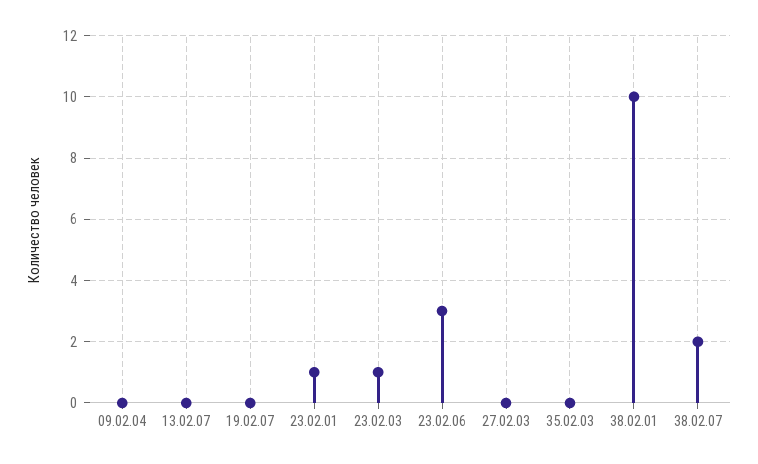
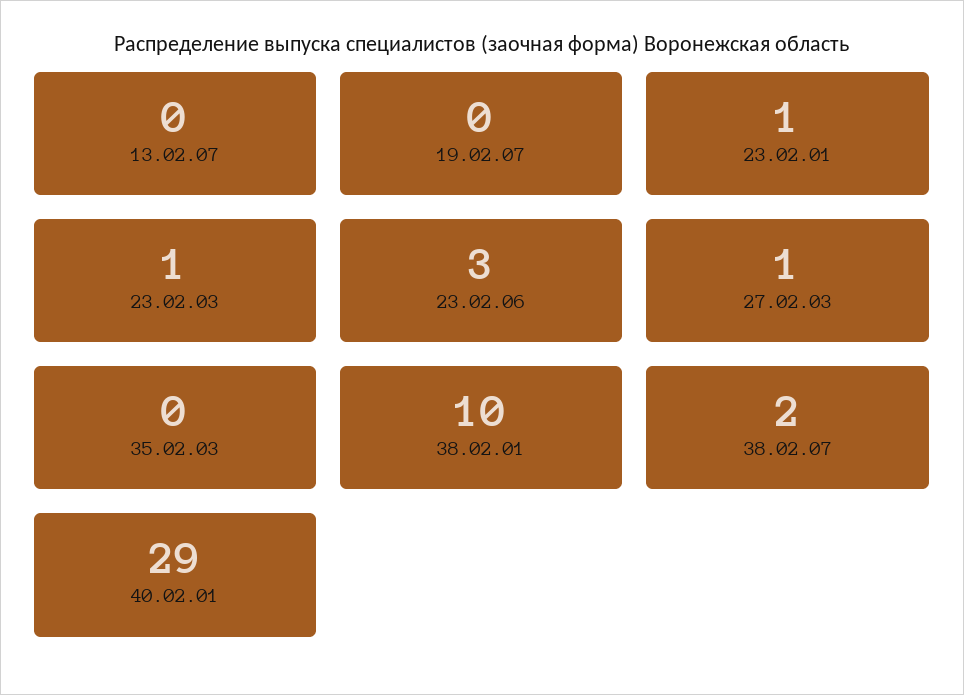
09.02.04: 0 -> none
27.02.03: 0 -> 1
40.02.01: none -> 29

